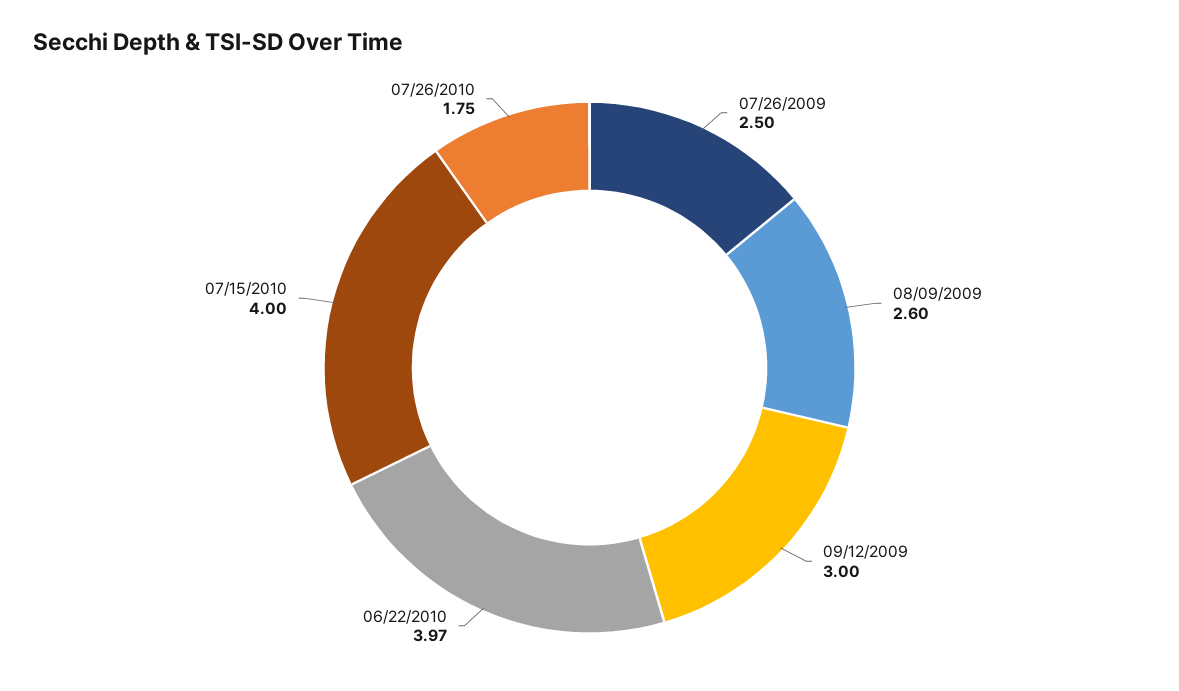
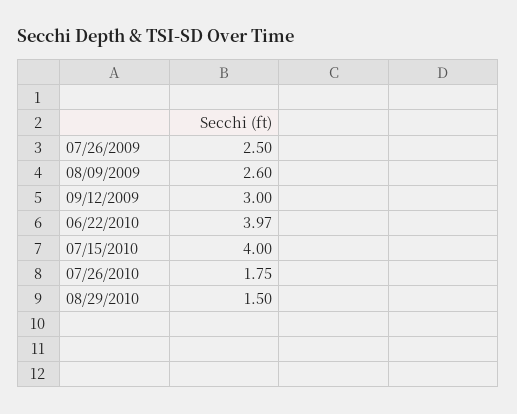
08/29/2010: none -> 1.5

